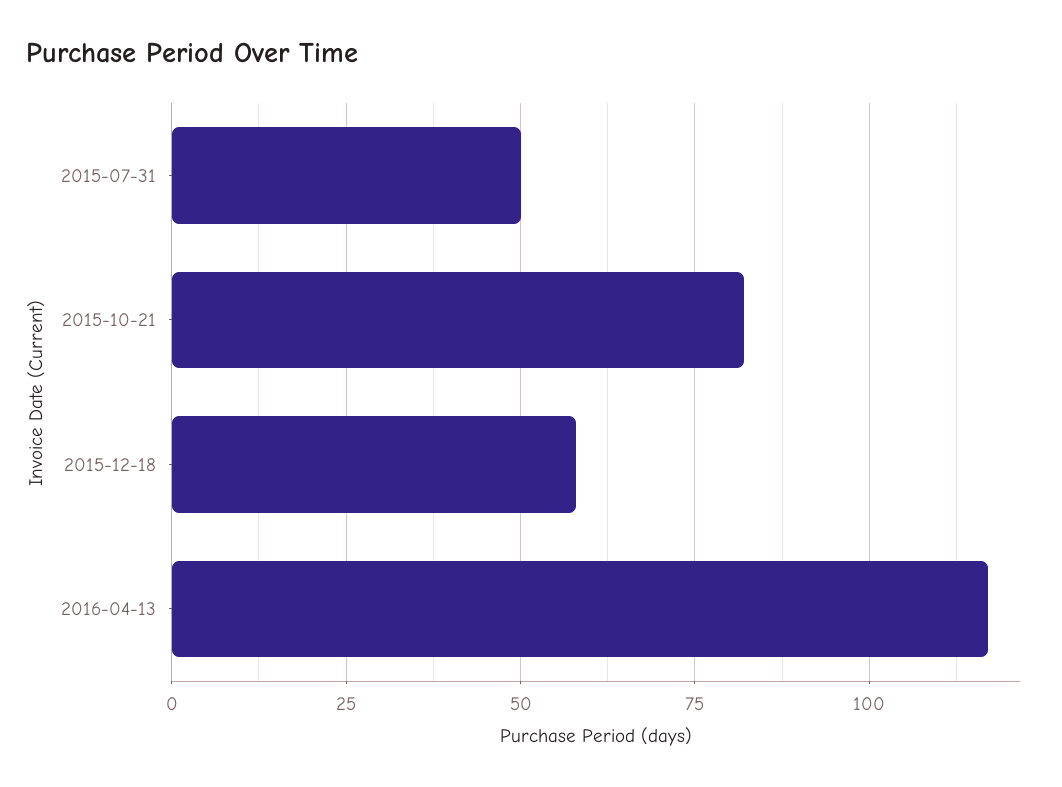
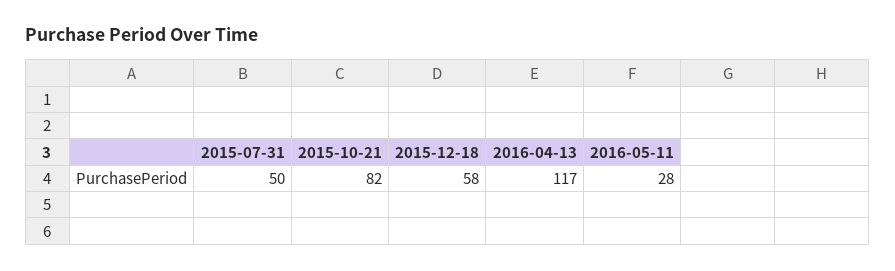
2016-05-11: none -> 28

